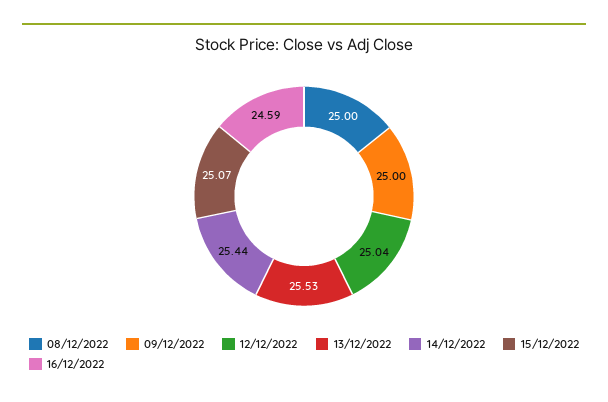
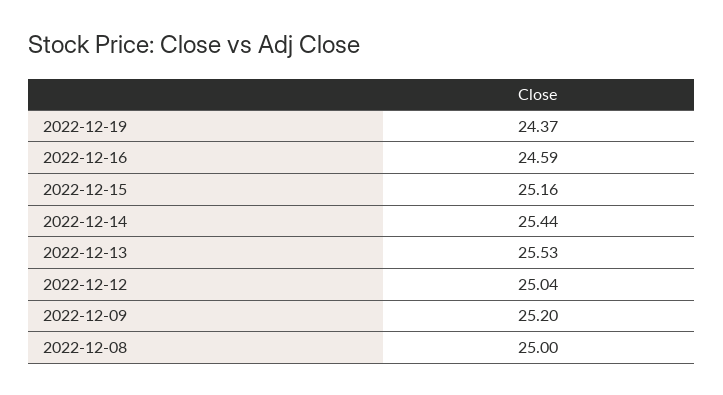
09/12/2022: 25 -> 25.2
15/12/2022: 25.07 -> 25.16
2022-12-19: none -> 24.37

